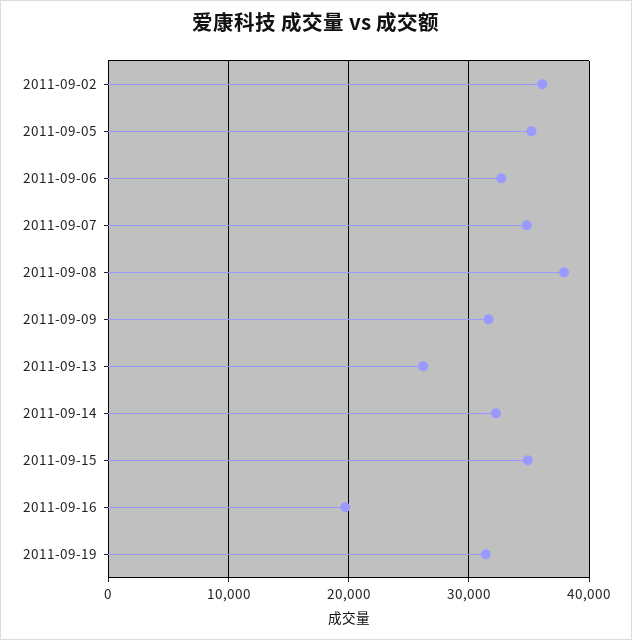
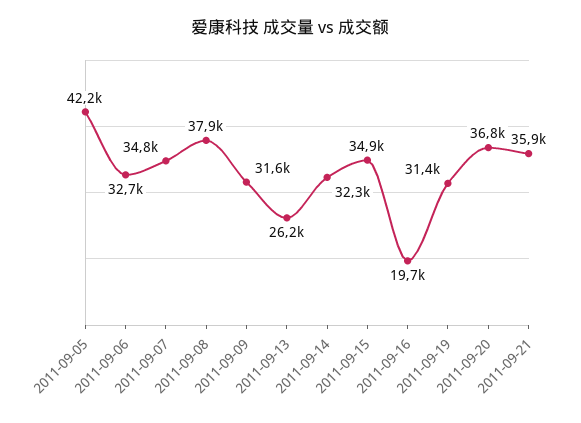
2011-09-02: 36000 -> none
2011-09-05: 35000 -> 42200
2011-09-20: none -> 36800
2011-09-21: none -> 35900

